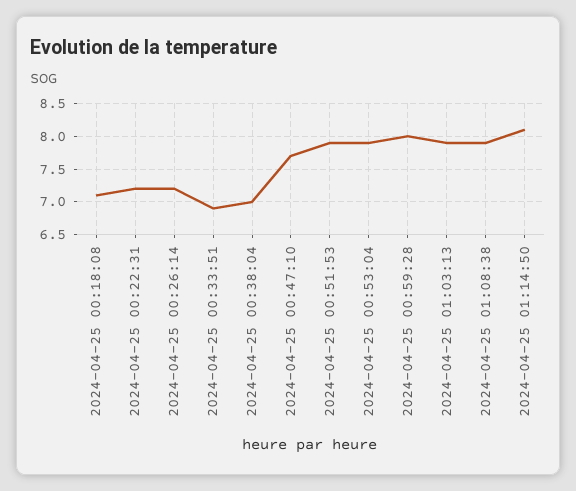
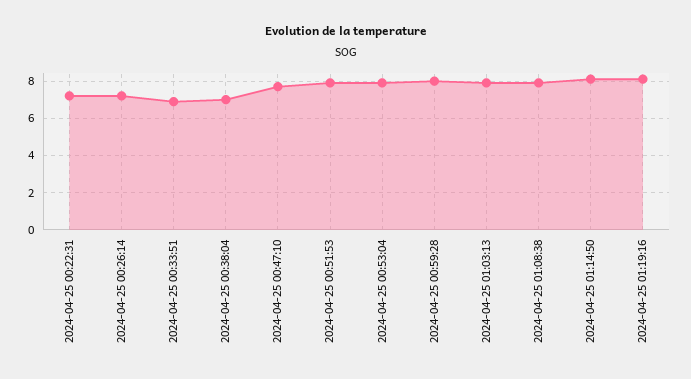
2024-04-25 00:18:08: 7.1 -> none
2024-04-25 01:19:16: none -> 8

